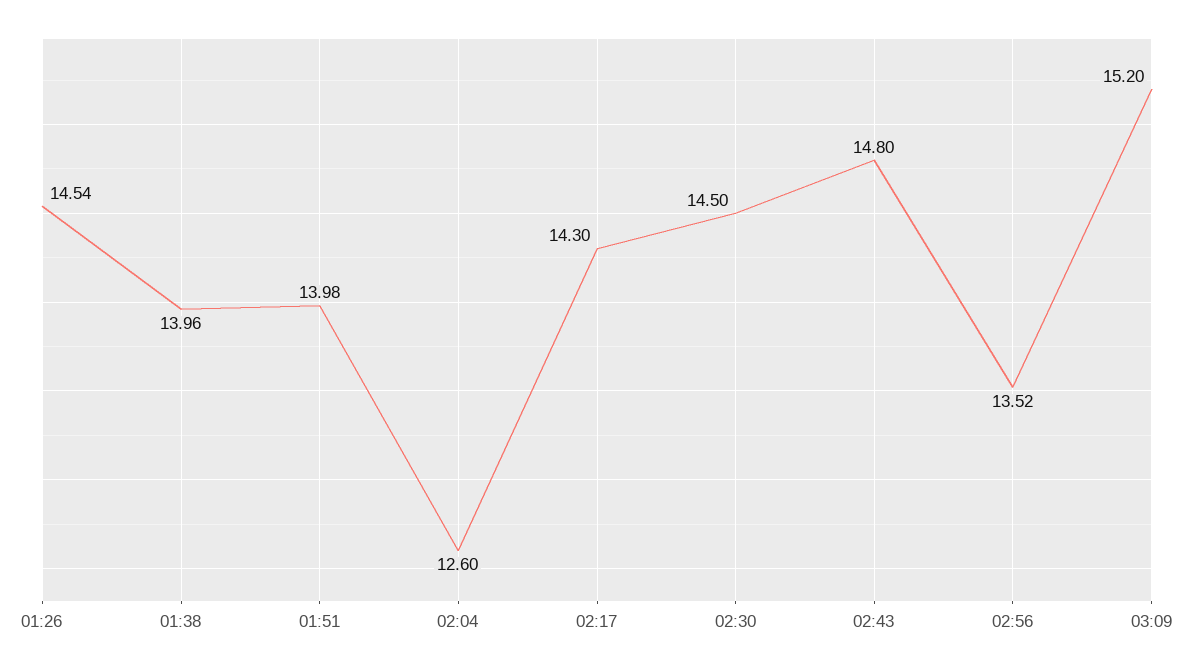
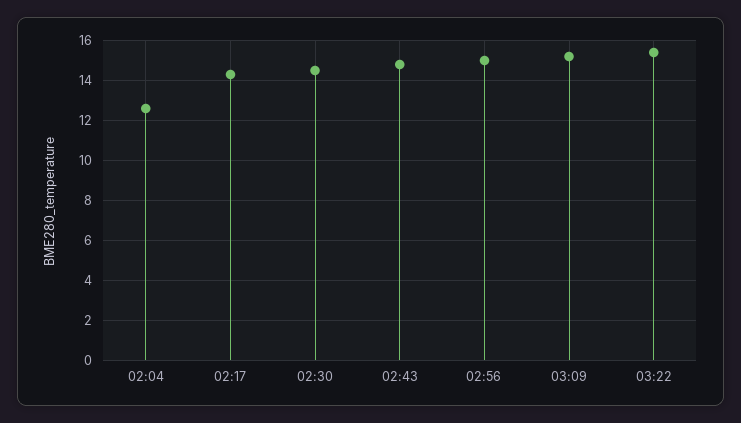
01:26: 14.54 -> none
01:38: 13.96 -> none
01:51: 13.98 -> none
02:56: 13.52 -> 15
03:22: none -> 15.5

